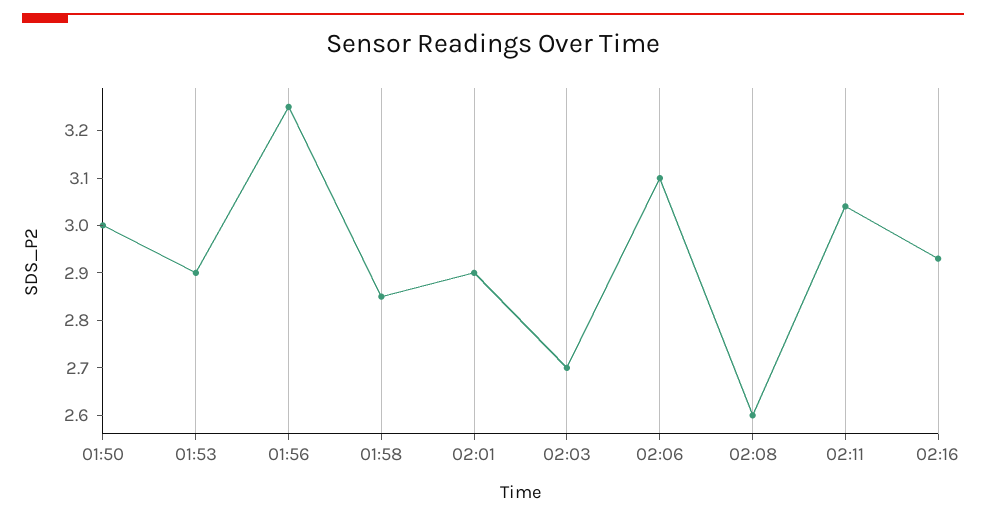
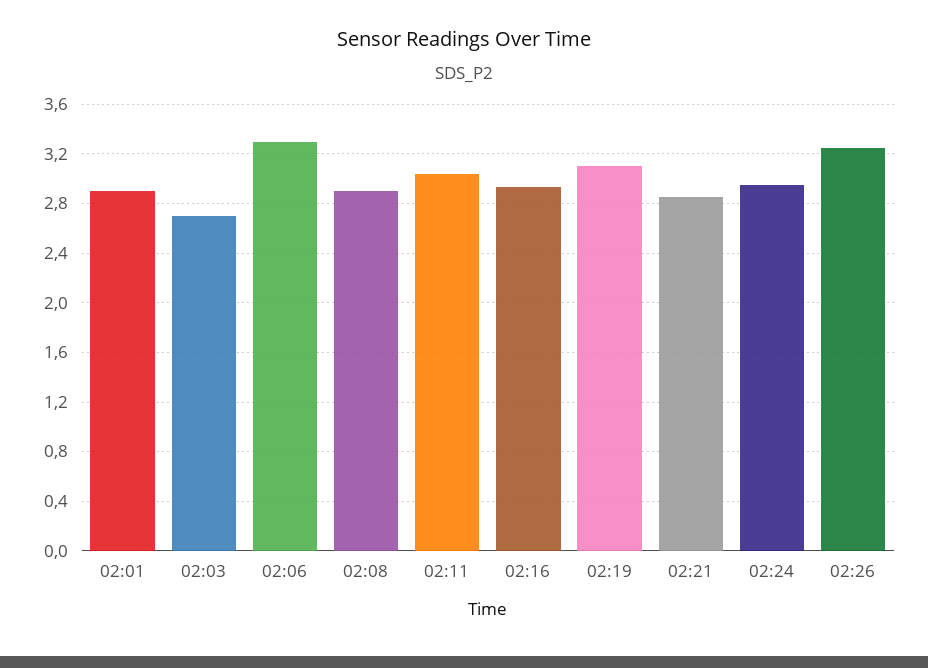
01:50: 3 -> none
01:53: 2.9 -> none
01:56: 3.25 -> none
01:58: 2.85 -> none
02:06: 3.1 -> 3.3
02:08: 2.6 -> 2.9
02:19: none -> 3.1
02:21: none -> 2.85
02:24: none -> 2.95
02:26: none -> 3.25

